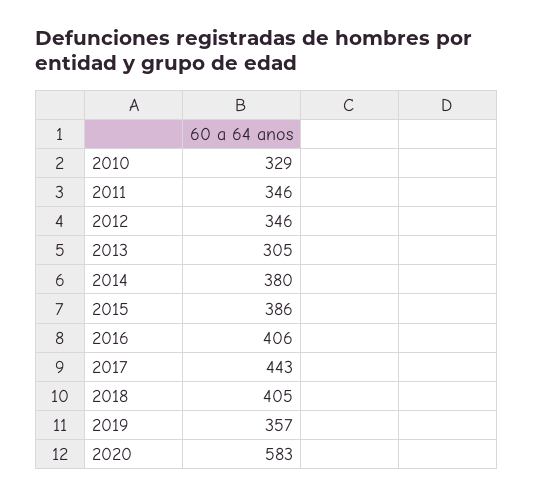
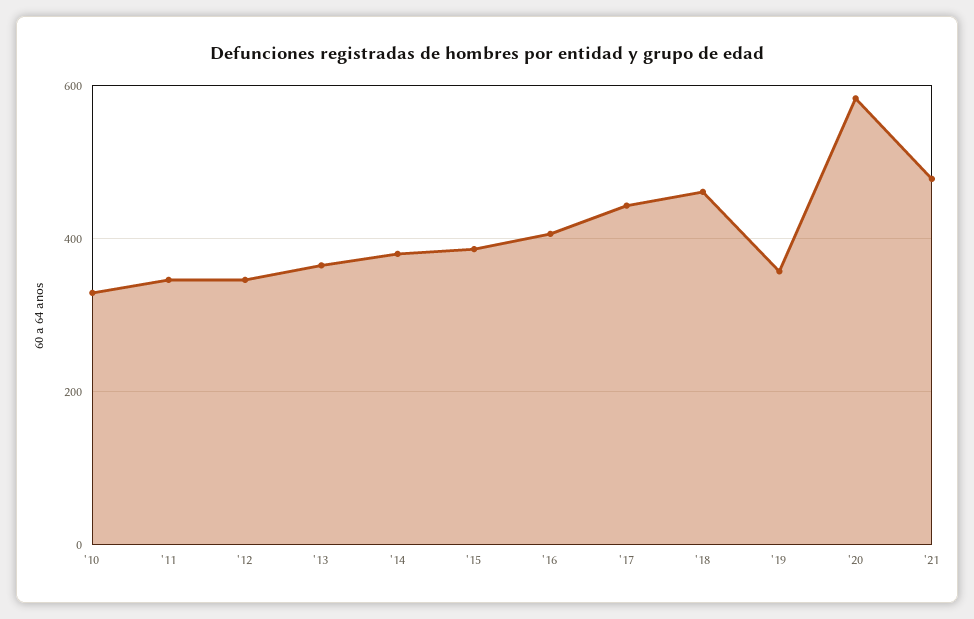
2013: 305 -> 360
2018: 405 -> 460
'21: none -> 480

